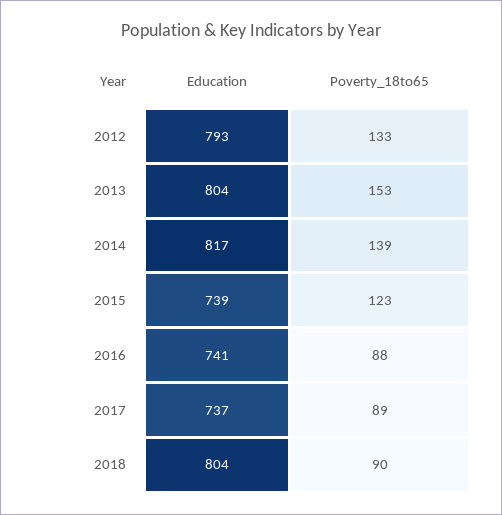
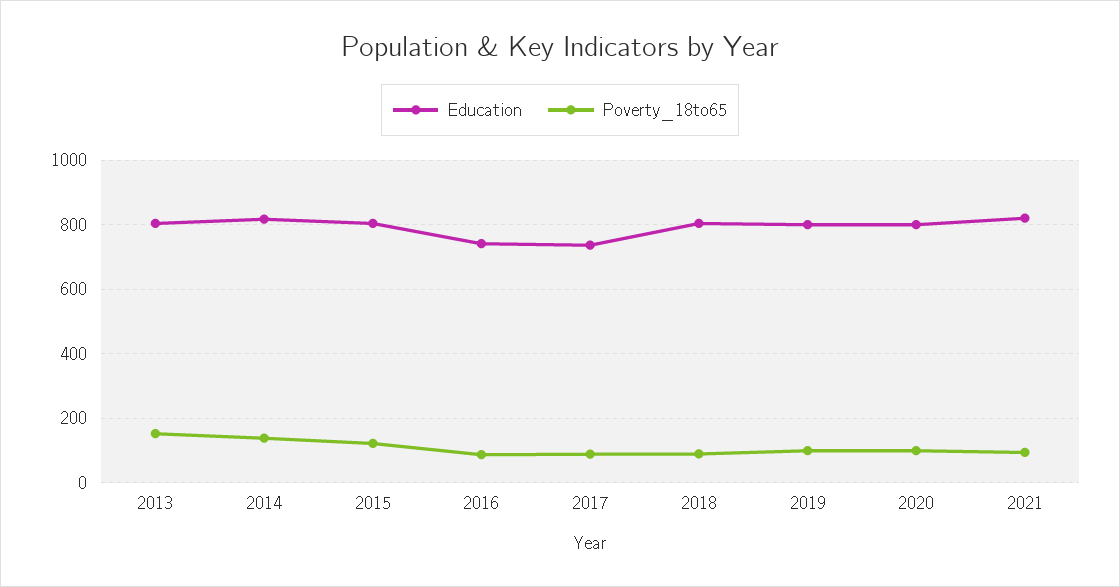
Education, 2012: 793 -> none
Poverty_18to65, 2012: 133 -> none
Education, 2015: 739 -> 800
Education, 2019: none -> 800
Poverty_18to65, 2019: none -> 100
Education, 2020: none -> 800
Poverty_18to65, 2020: none -> 100
Education, 2021: none -> 820
Poverty_18to65, 2021: none -> 100

